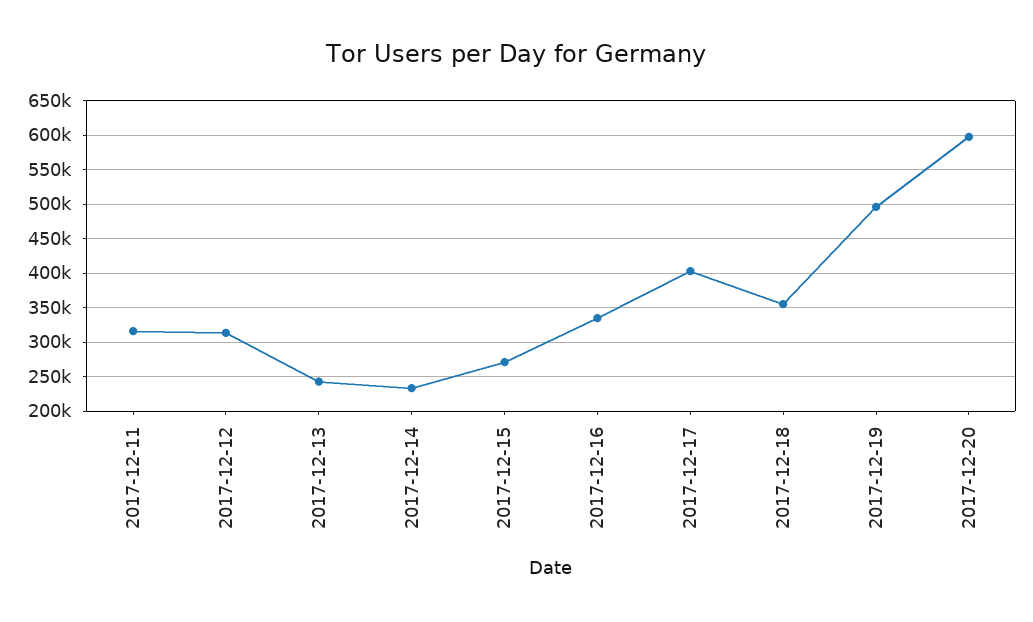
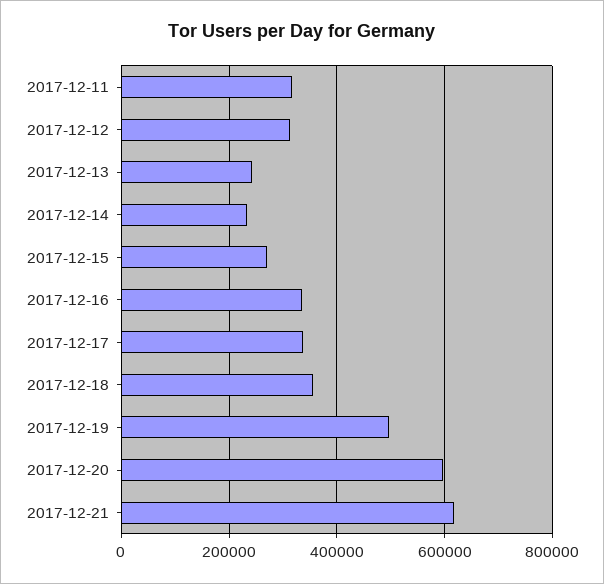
2017-12-17: 400000 -> 340000
2017-12-21: none -> 620000

